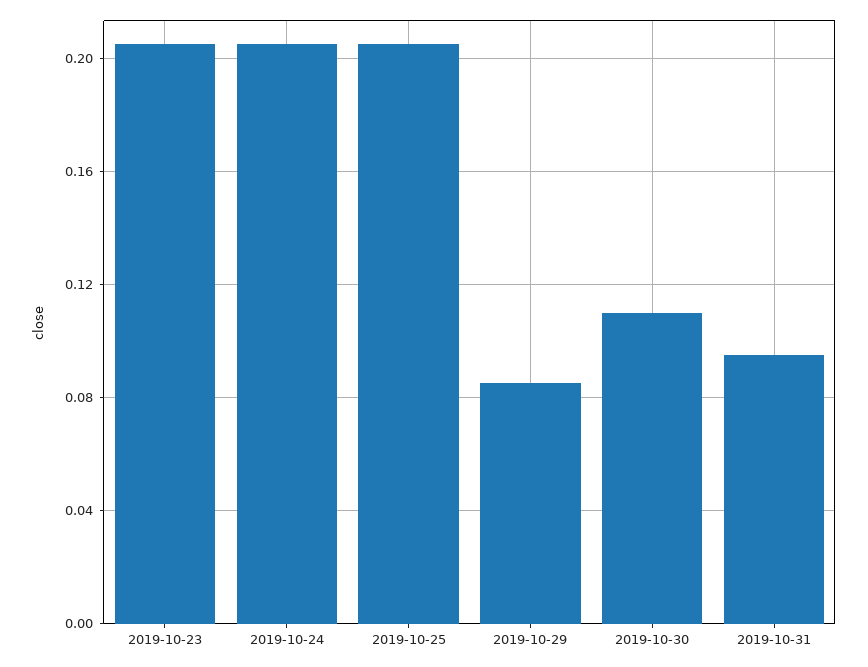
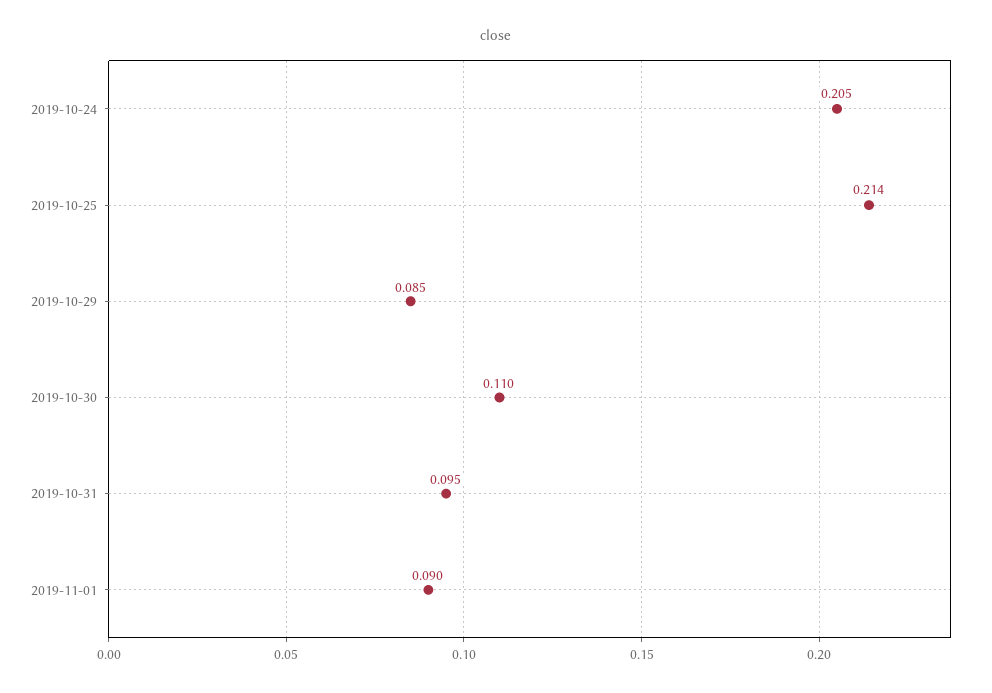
2019-10-23: 0.205 -> none
2019-10-25: 0.205 -> 0.214
2019-11-01: none -> 0.09

